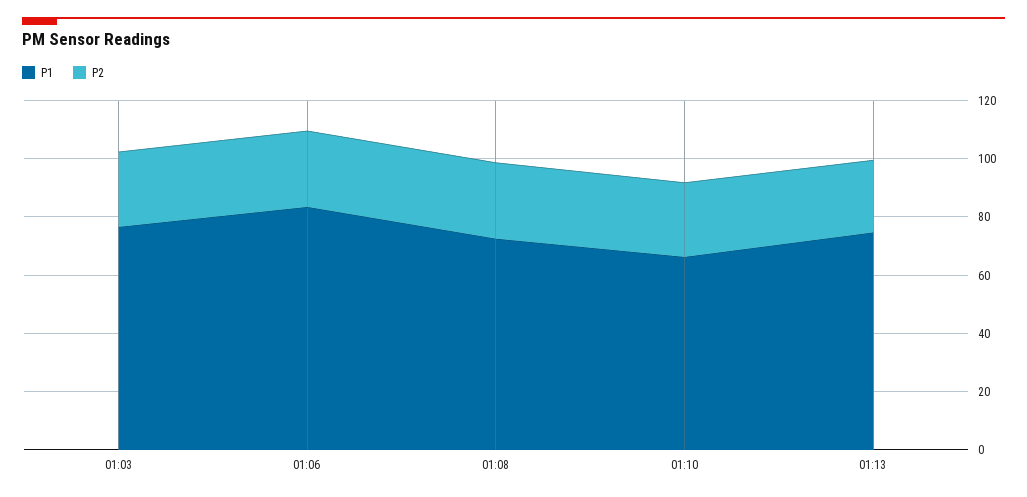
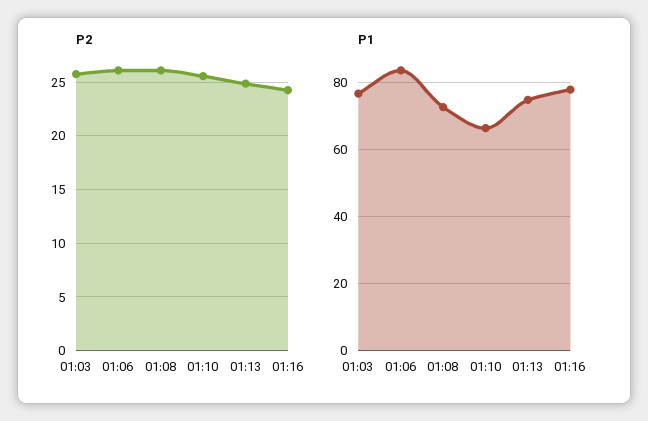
P2, 01:16: none -> 24
P1, 01:16: none -> 78

